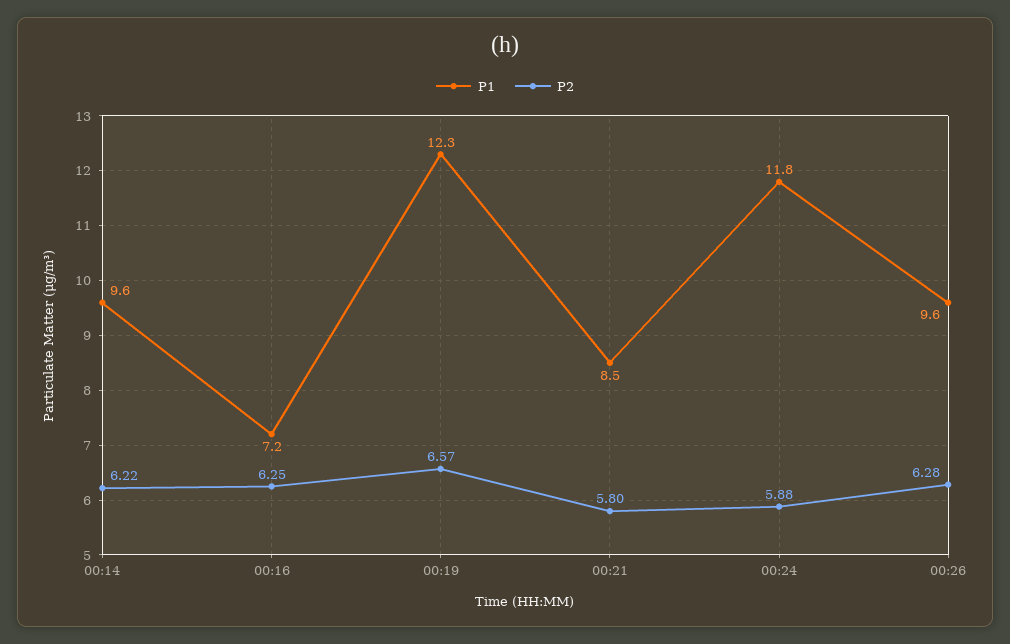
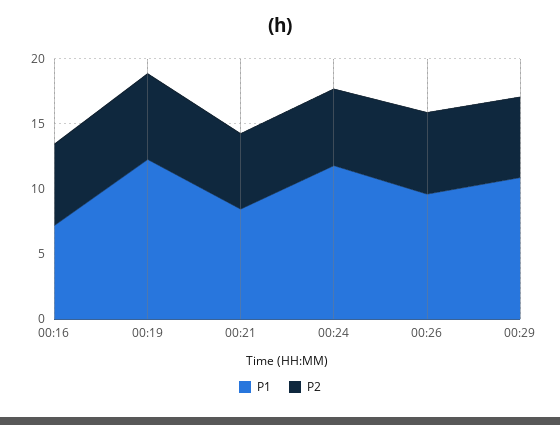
P1, 00:14: 9.6 -> none
P2, 00:14: 6.22 -> none
P1, 00:29: none -> 11
P2, 00:29: none -> 6

